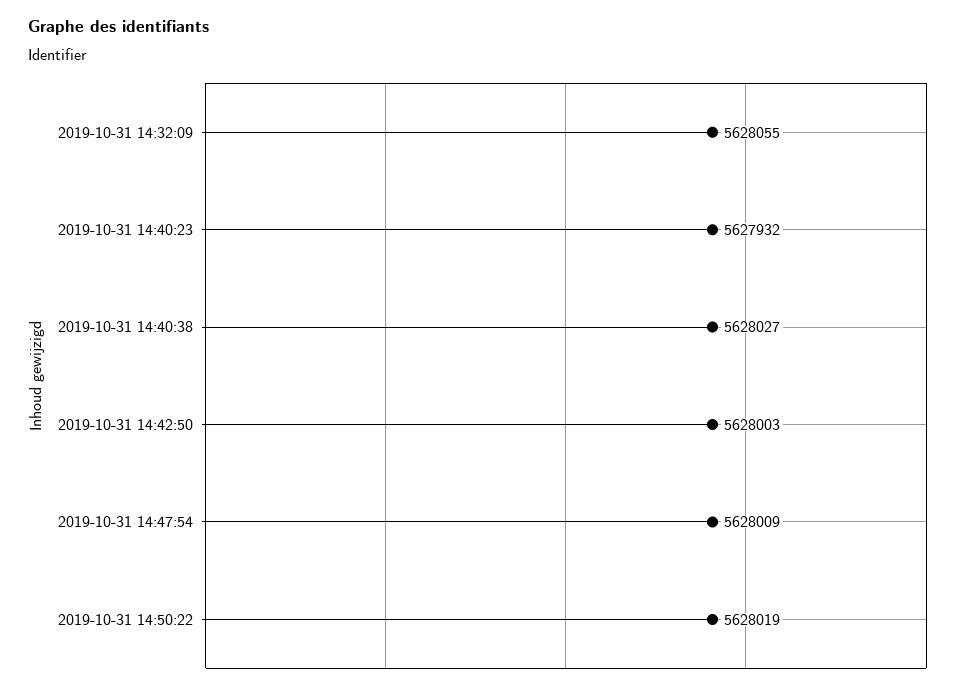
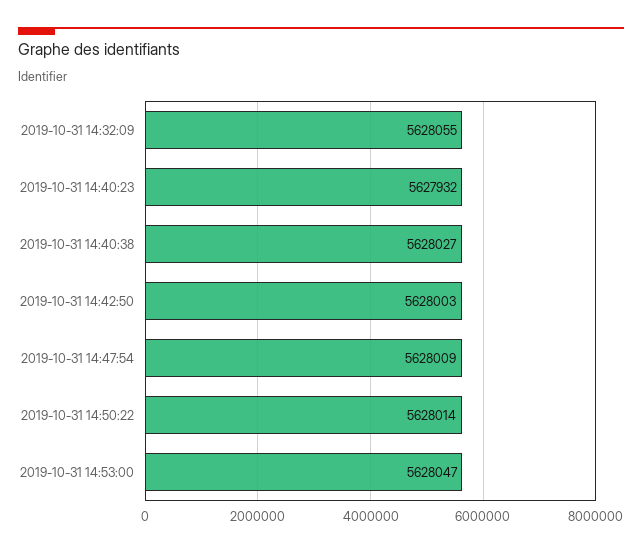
2019-10-31 14:50:22: 5628019 -> 5628014
2019-10-31 14:53:00: none -> 5628047

